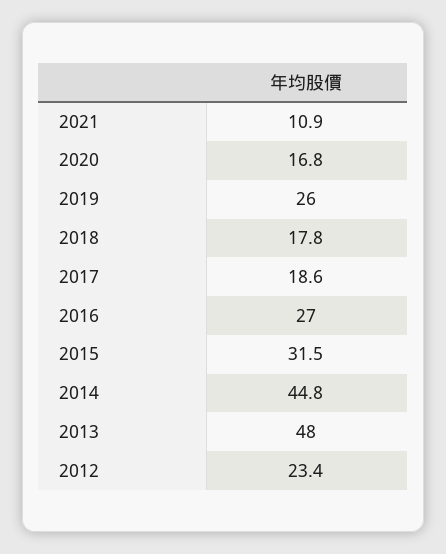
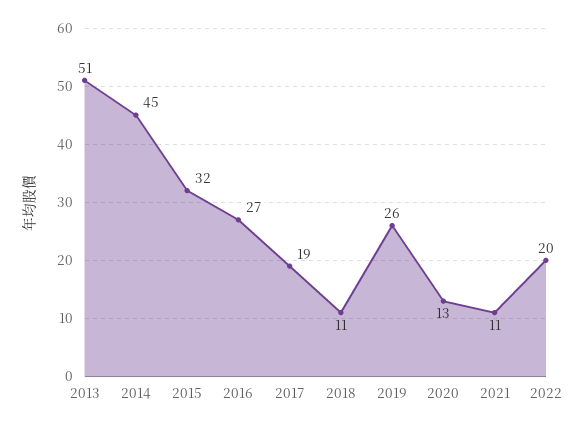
2020: 16.8 -> 13
2018: 17.8 -> 11
2013: 48 -> 51
2012: 23.4 -> none
2022: none -> 20

